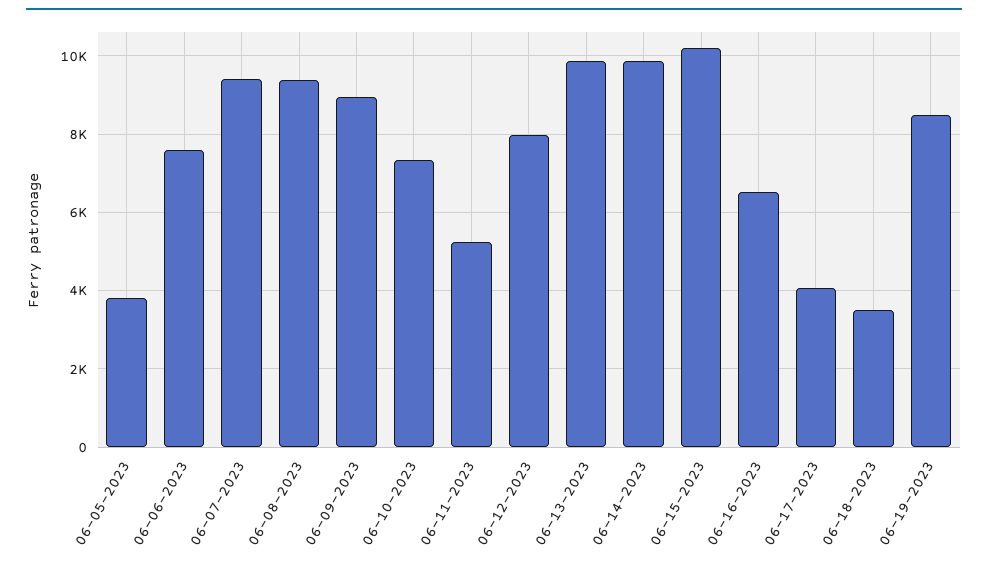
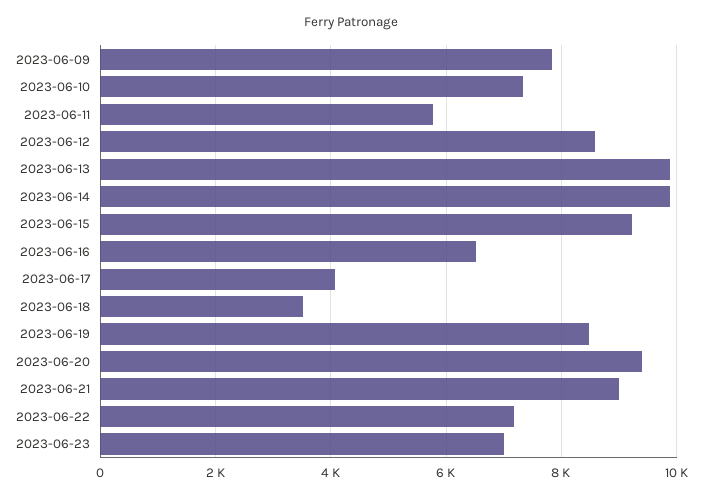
06-05-2023: 3800 -> none
06-06-2023: 7600 -> none
06-07-2023: 9400 -> none
06-08-2023: 9400 -> none
06-09-2023: 9000 -> 7800
06-11-2023: 5200 -> 5800
06-12-2023: 8000 -> 8600
06-15-2023: 10200 -> 9200
2023-06-20: none -> 9400
2023-06-21: none -> 9000
2023-06-22: none -> 7200
2023-06-23: none -> 7000

